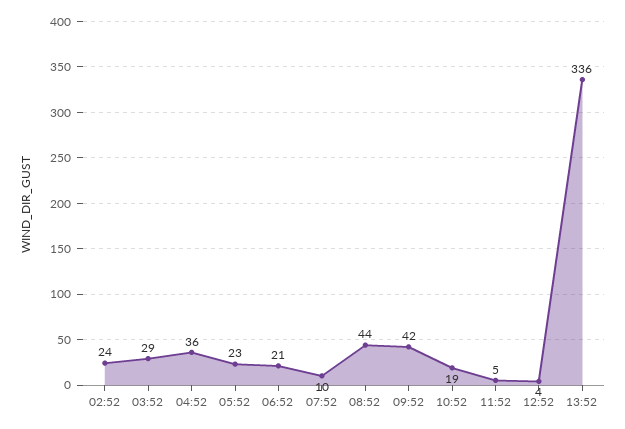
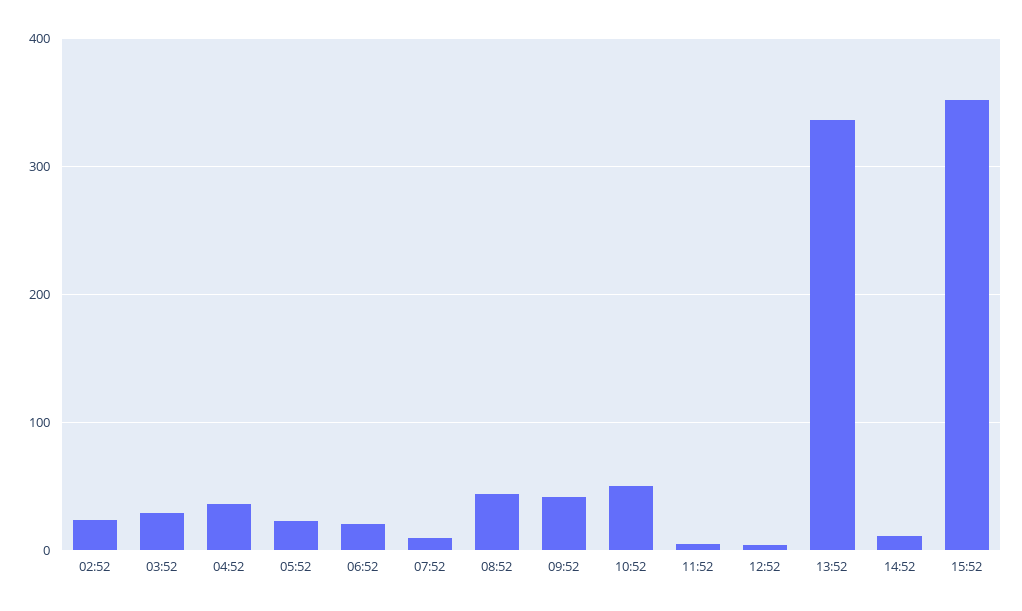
10:52: 19 -> 50
14:52: none -> 10
15:52: none -> 350

